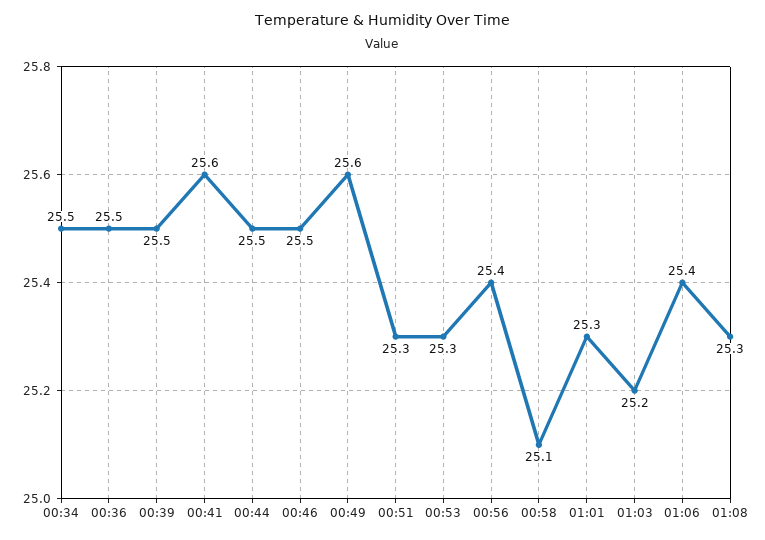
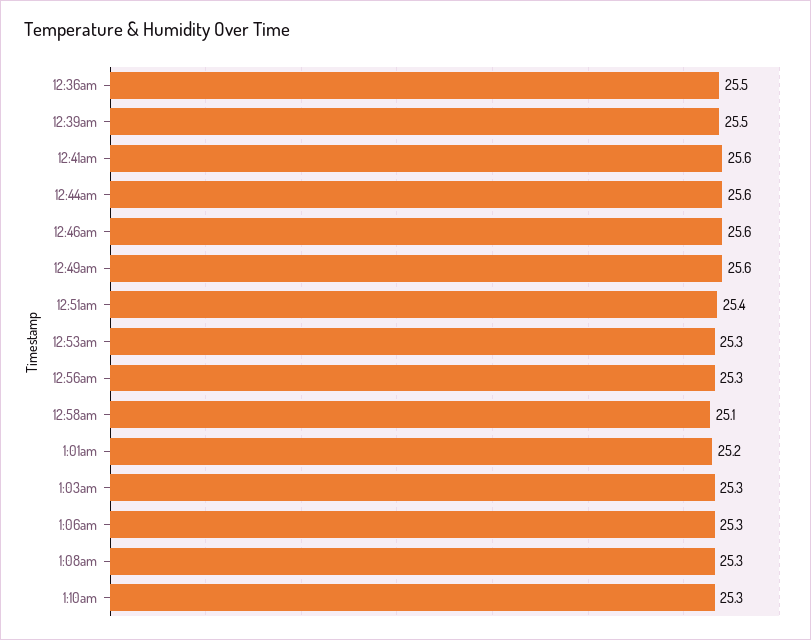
00:34: 25.5 -> none
00:44: 25.5 -> 25.6
00:46: 25.5 -> 25.6
00:51: 25.3 -> 25.4
00:56: 25.4 -> 25.3
01:01: 25.3 -> 25.2
01:03: 25.2 -> 25.3
01:06: 25.4 -> 25.3
1:10am: none -> 25.3

